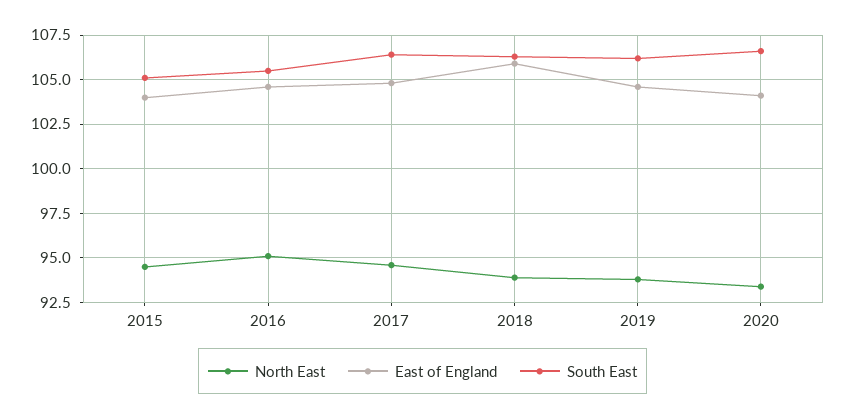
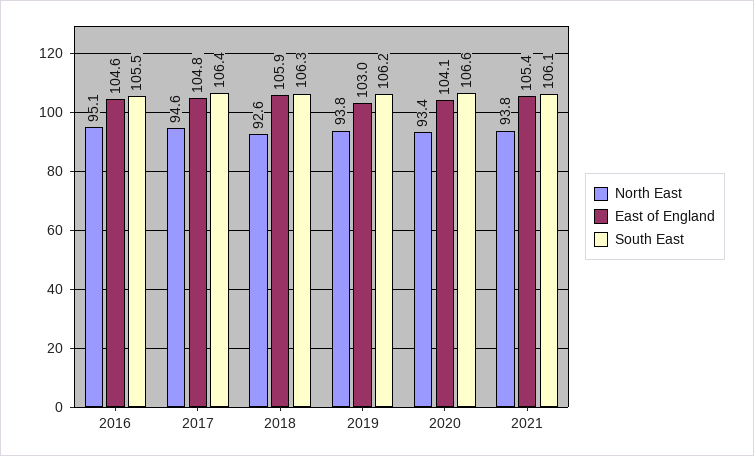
North East, 2015: 94.5 -> none
East of England, 2015: 104 -> none
South East, 2015: 105 -> none
North East, 2018: 94 -> 92.6
East of England, 2019: 104.5 -> 103
North East, 2021: none -> 93.8
East of England, 2021: none -> 105.4
South East, 2021: none -> 106.1

